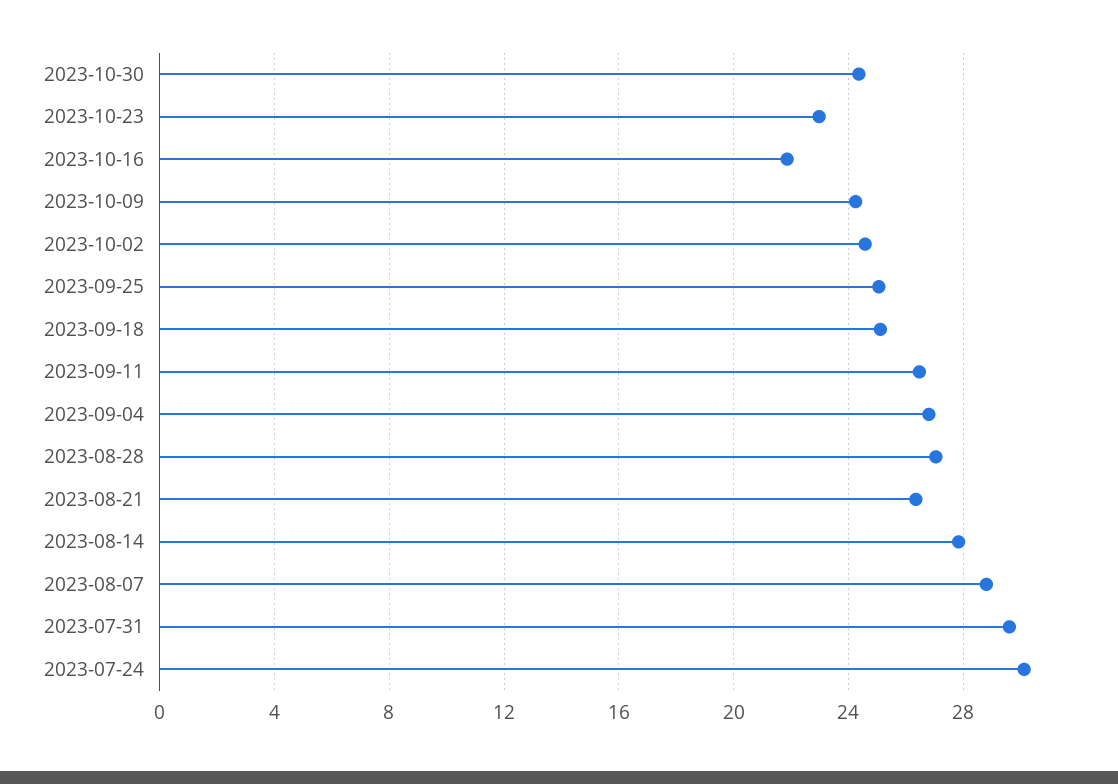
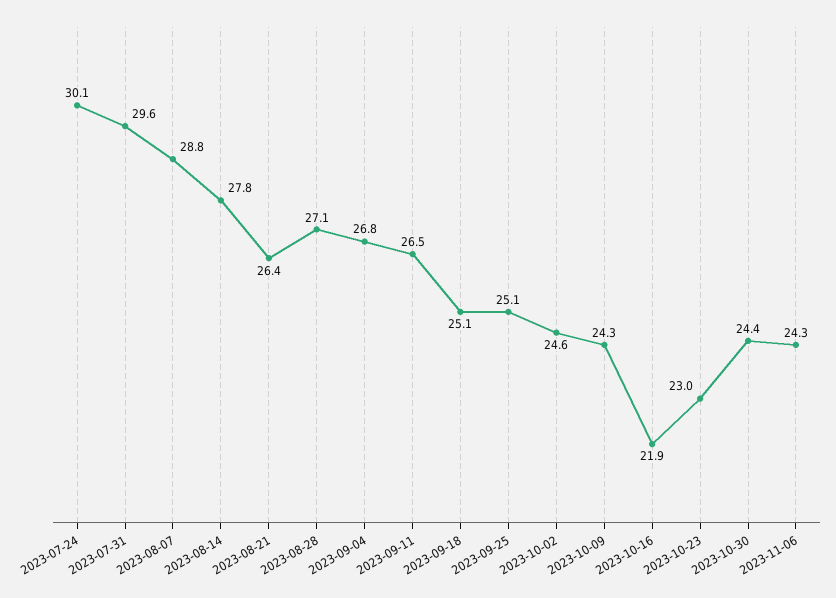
2023-11-06: none -> 24.3

